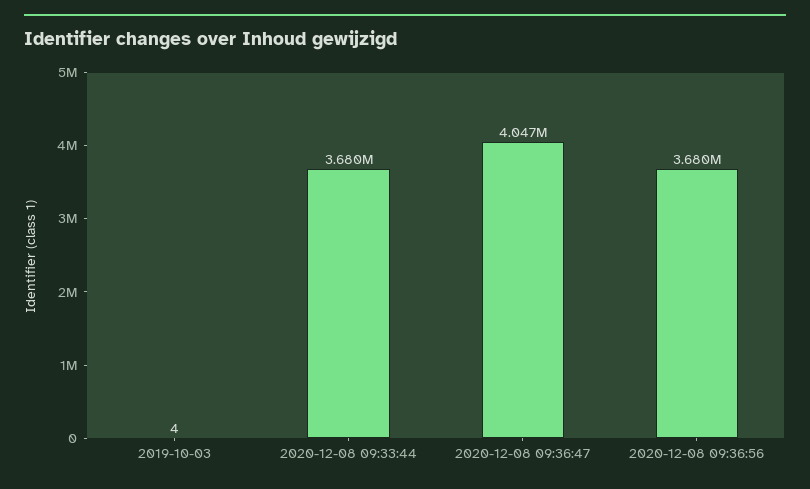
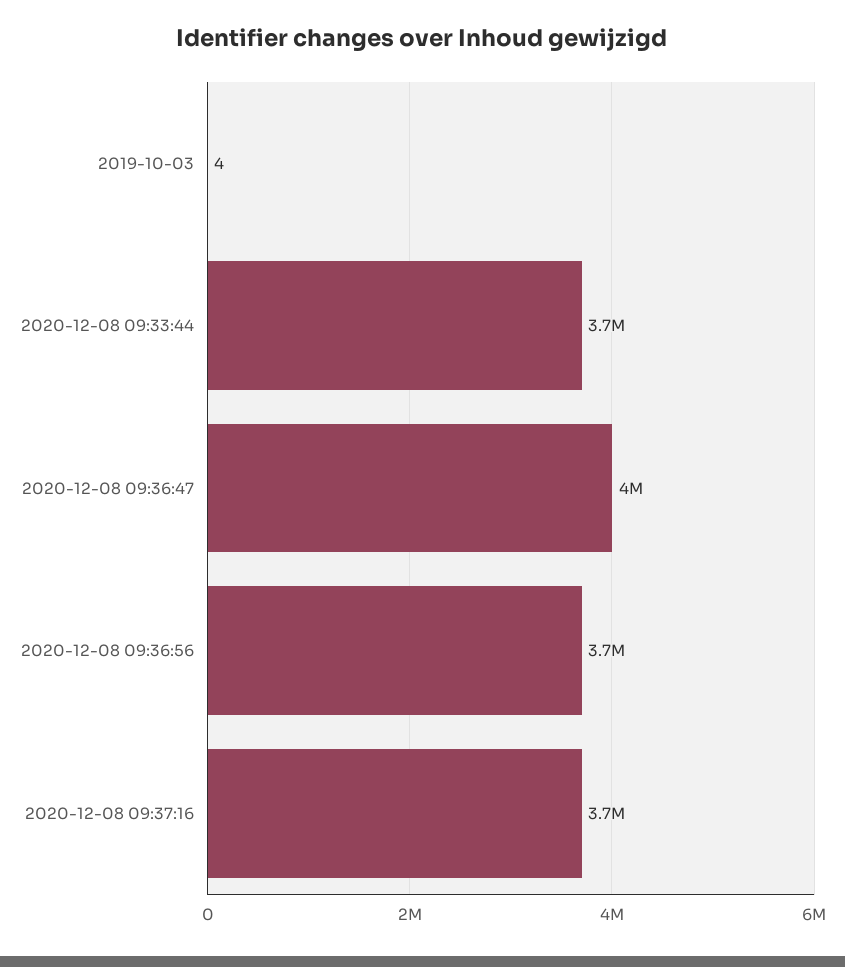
2020-12-08 09:37:16: none -> 3700000

